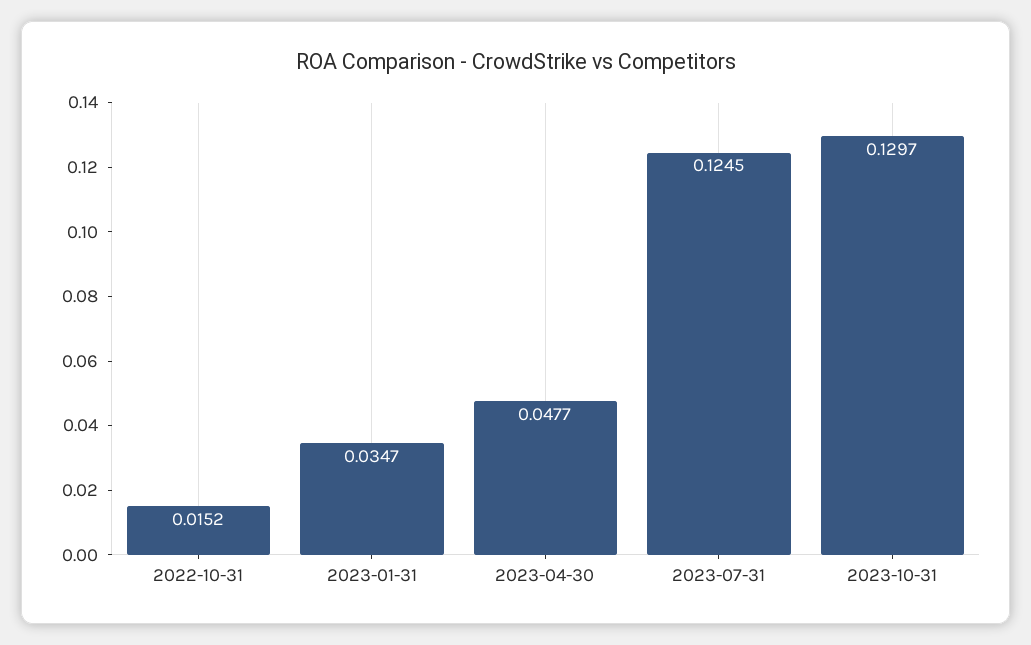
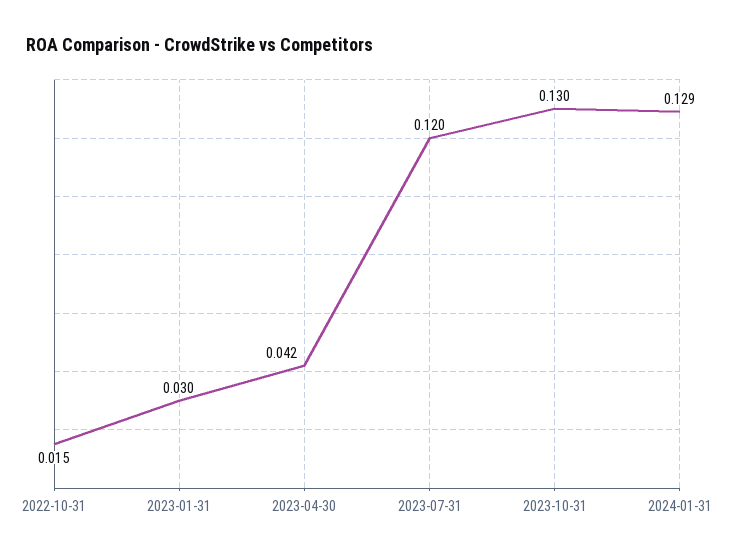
2023-01-31: 0.0347 -> 0.03
2023-04-30: 0.0477 -> 0.042
2023-07-31: 0.1245 -> 0.12
2024-01-31: none -> 0.129

